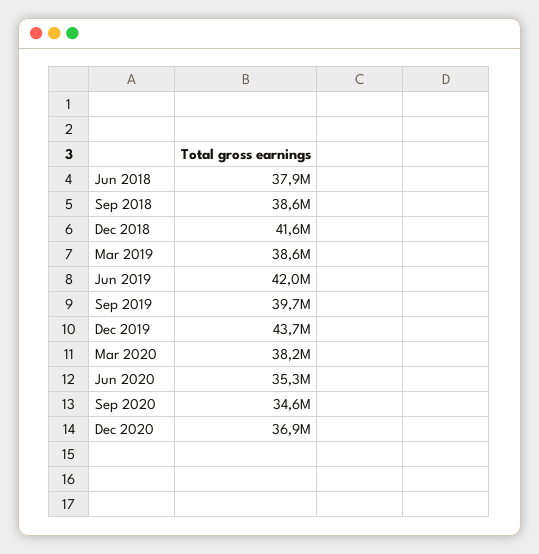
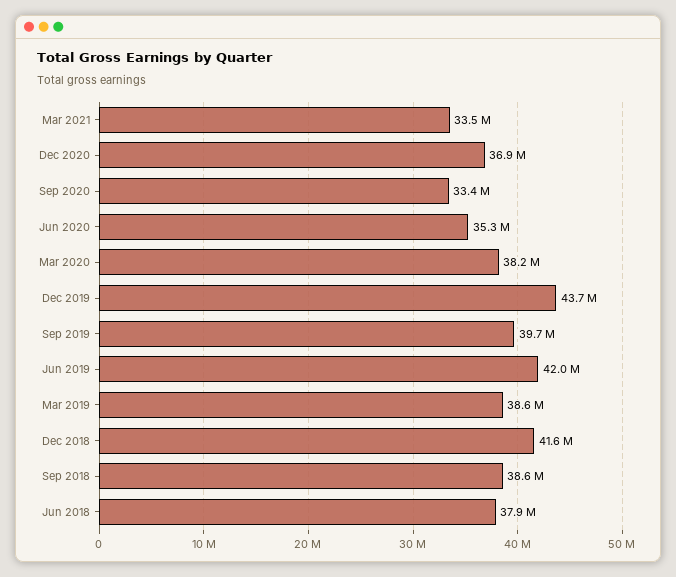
Sep 2020: 34600000 -> 33400000
Mar 2021: none -> 33500000

